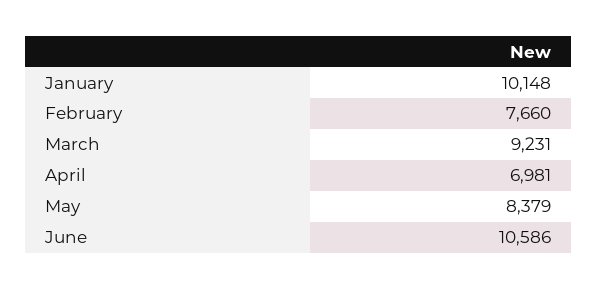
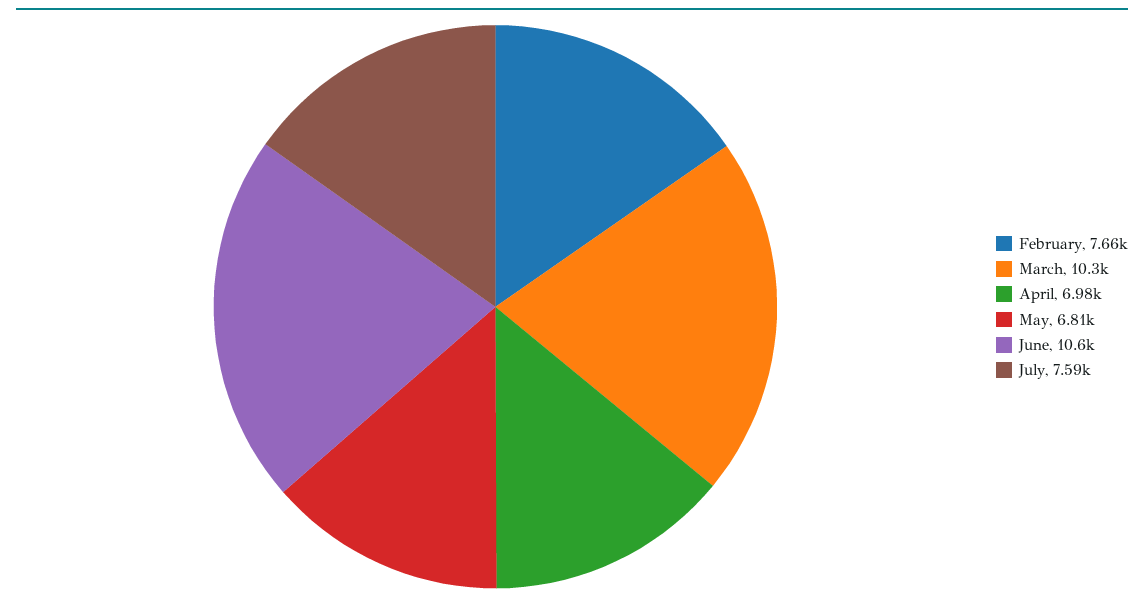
January: 10148 -> none
March: 9231 -> 10300
May: 8379 -> 6810
July: none -> 7590

